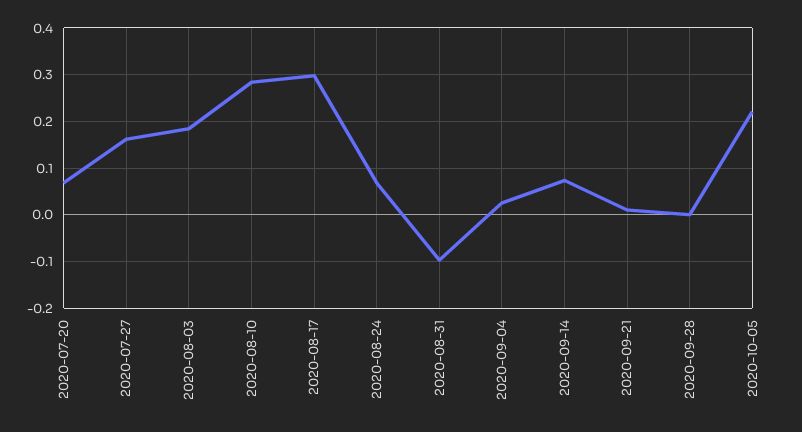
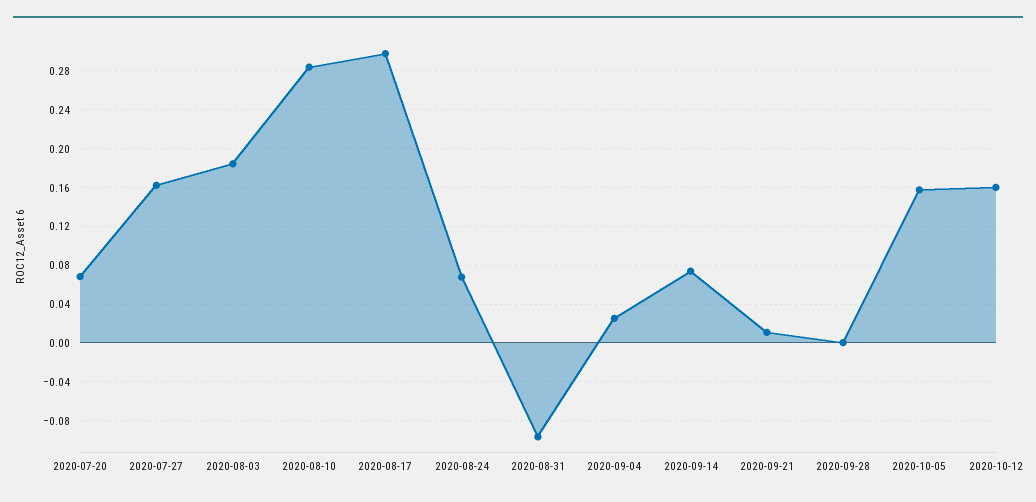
2020-10-05: 0.22 -> 0.16
2020-10-12: none -> 0.16

